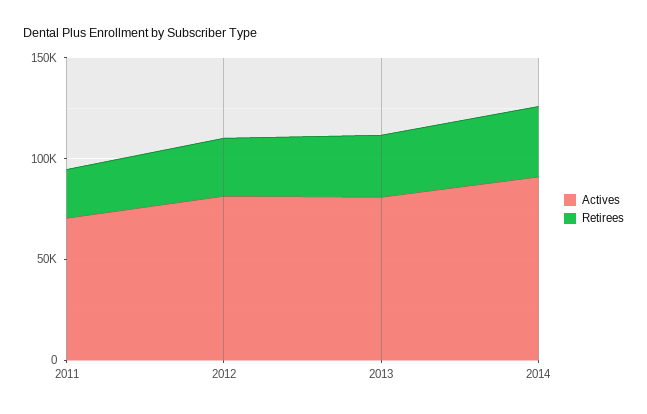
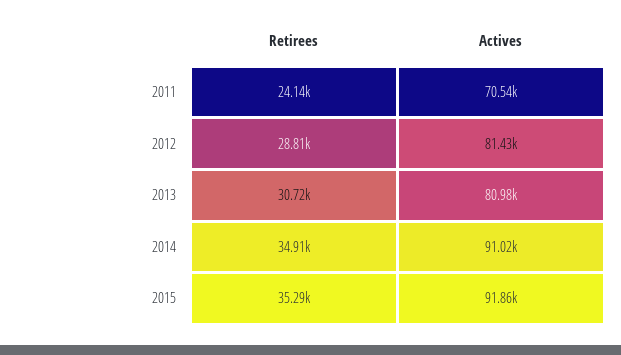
Retirees, 2015: none -> 35290
Actives, 2015: none -> 91860

